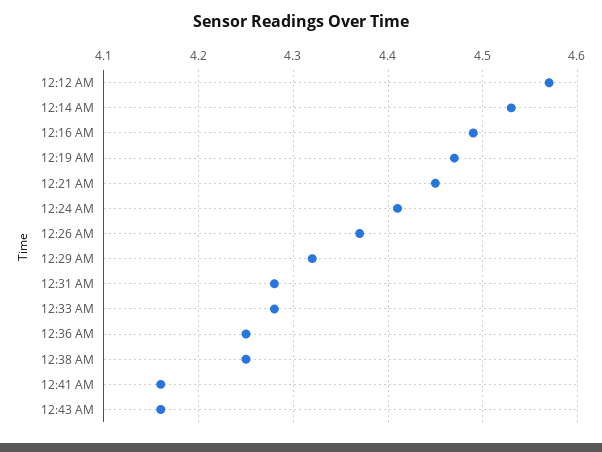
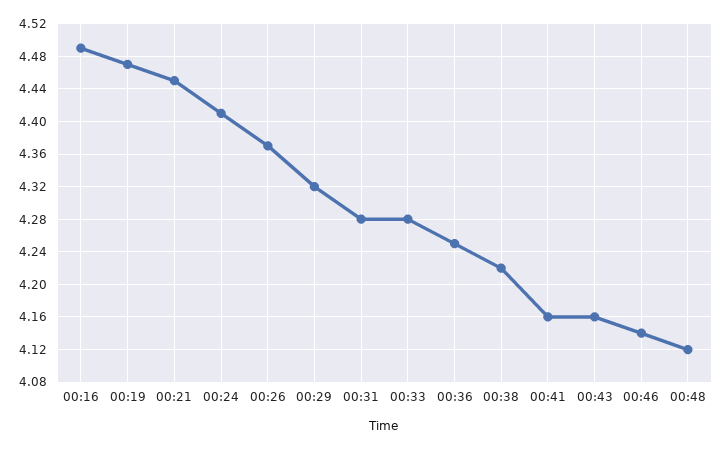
12:12 AM: 4.57 -> none
12:14 AM: 4.53 -> none
12:38 AM: 4.25 -> 4.22
00:46: none -> 4.14
00:48: none -> 4.12

